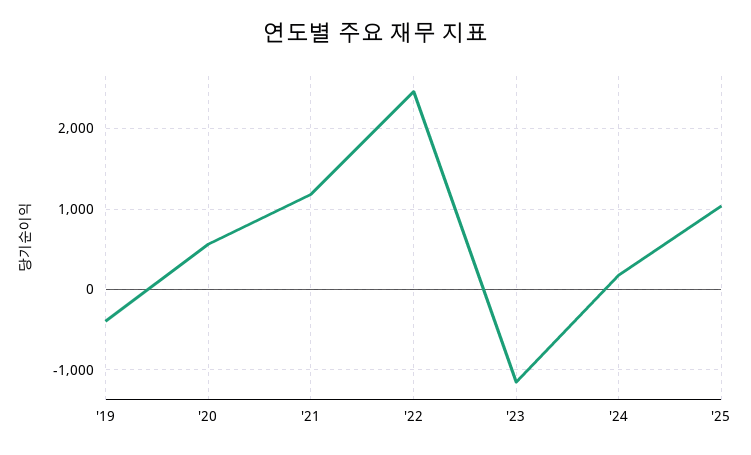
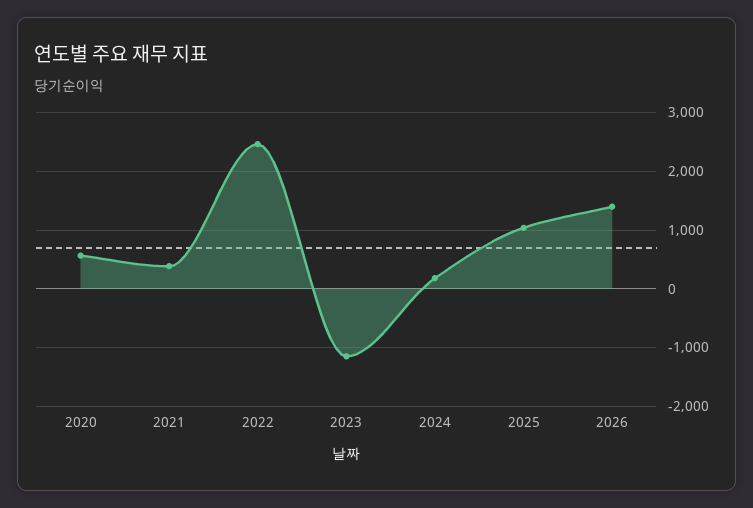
'19: -400 -> none
'21: 1200 -> 400
2026: none -> 1400

